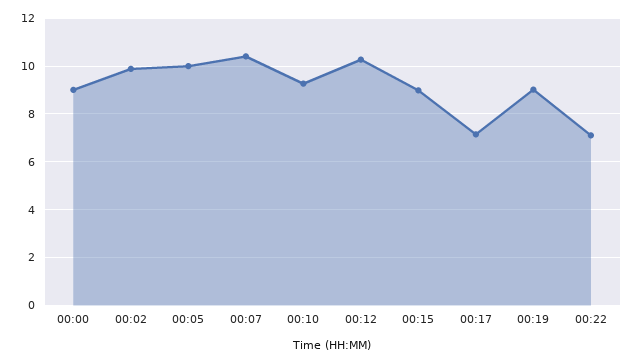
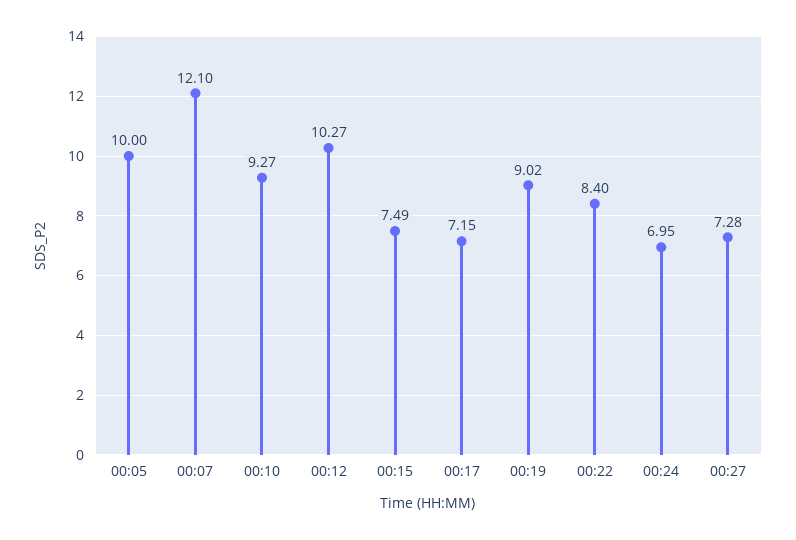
00:00: 9 -> none
00:02: 10 -> none
00:07: 10.5 -> 12.1
00:15: 9 -> 7.49
00:22: 7 -> 8.4
00:24: none -> 6.95
00:27: none -> 7.28

